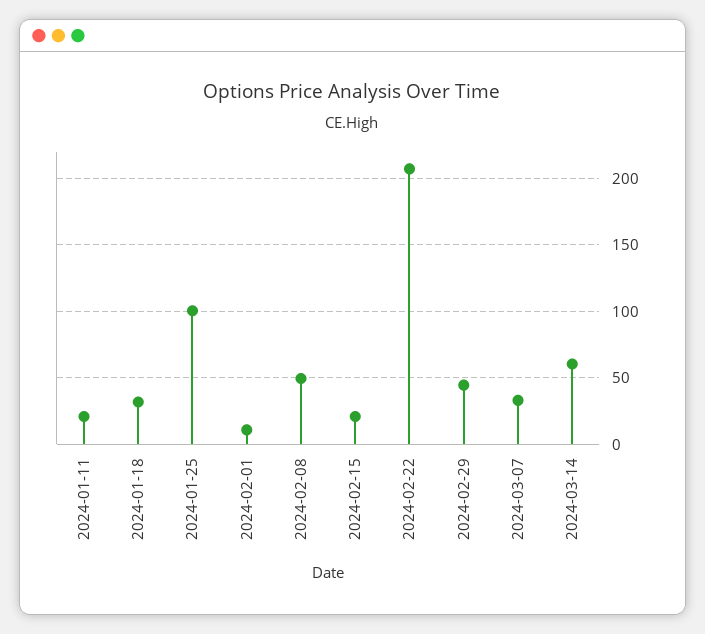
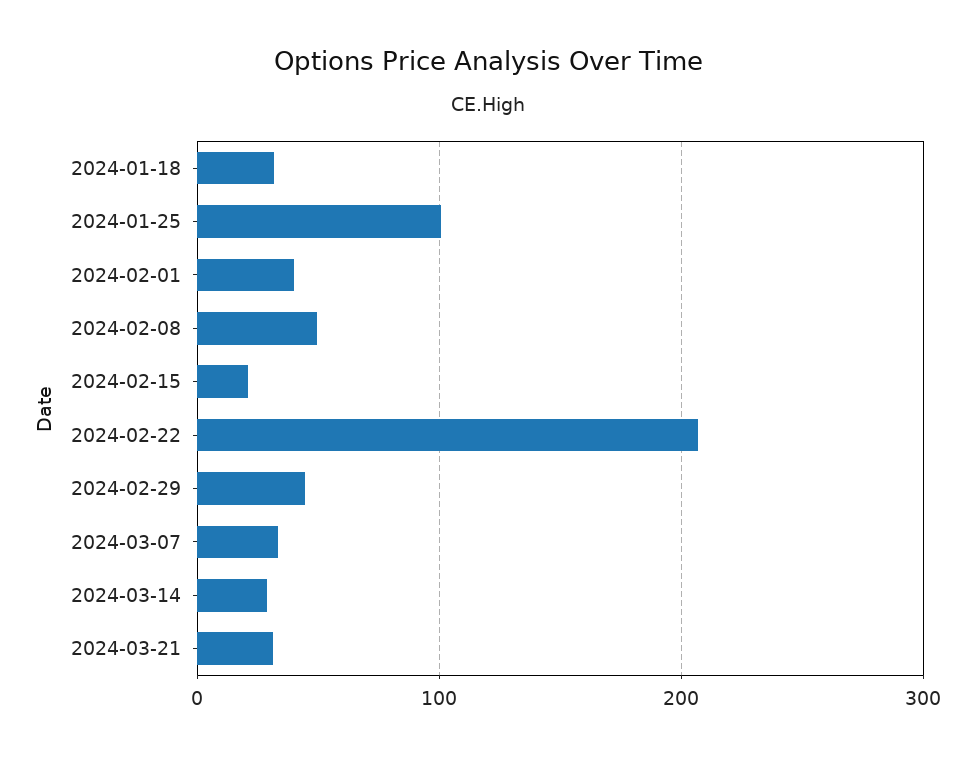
2024-01-11: 20 -> none
2024-02-01: 10 -> 40
2024-03-14: 60 -> 30
2024-03-21: none -> 30

